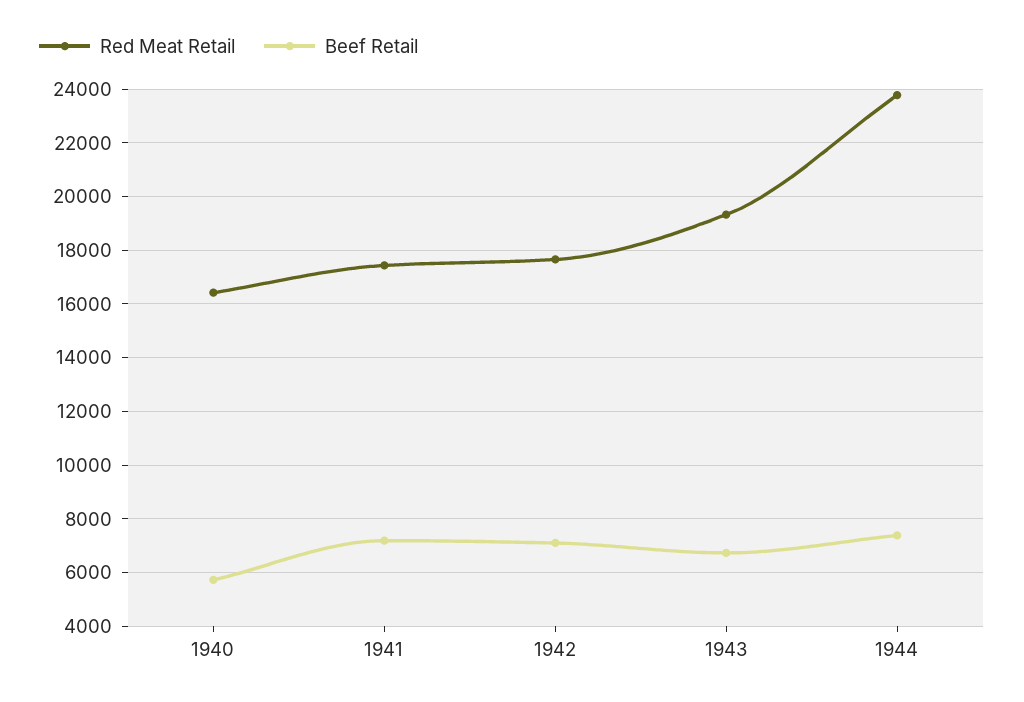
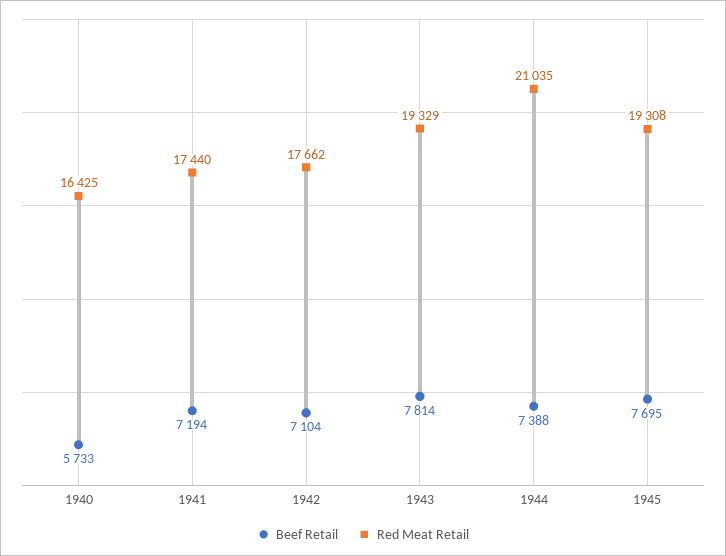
Beef Retail, 1943: 6750 -> 7814
Red Meat Retail, 1944: 23750 -> 21035
Beef Retail, 1945: none -> 7695
Red Meat Retail, 1945: none -> 19308

